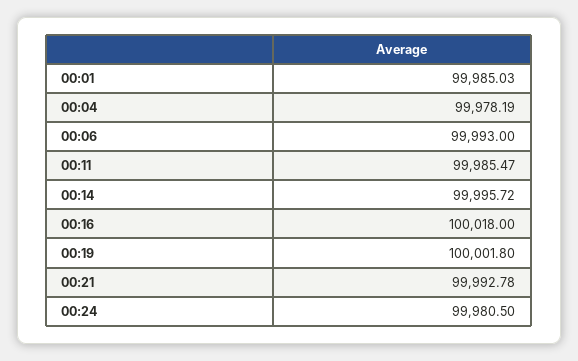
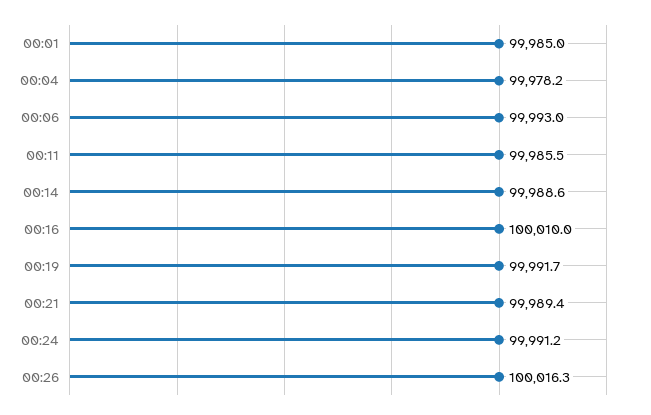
00:14: 99995.72 -> 99988.6
00:16: 100018 -> 100010
00:19: 100001.8 -> 99991.7
00:21: 99992.78 -> 99989.4
00:24: 99980.5 -> 99991.2
00:26: none -> 100016.3

